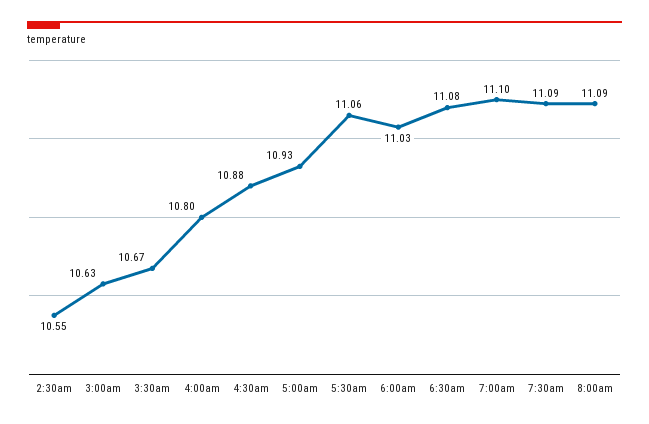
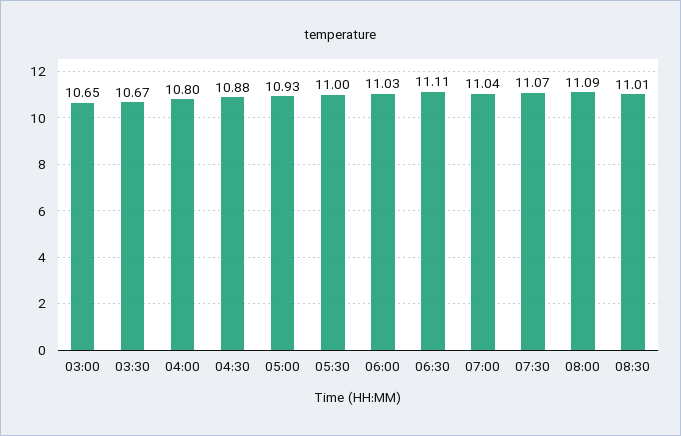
2:30am: 10.55 -> none
3:00am: 10.63 -> 10.65
5:30am: 11.06 -> 11
6:30am: 11.08 -> 11.11
7:00am: 11.1 -> 11.04
7:30am: 11.09 -> 11.07
08:30: none -> 11.01

